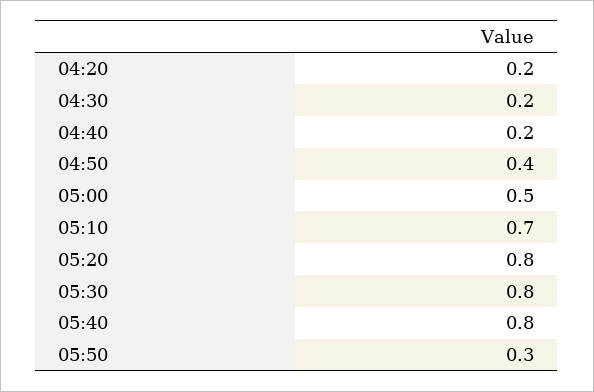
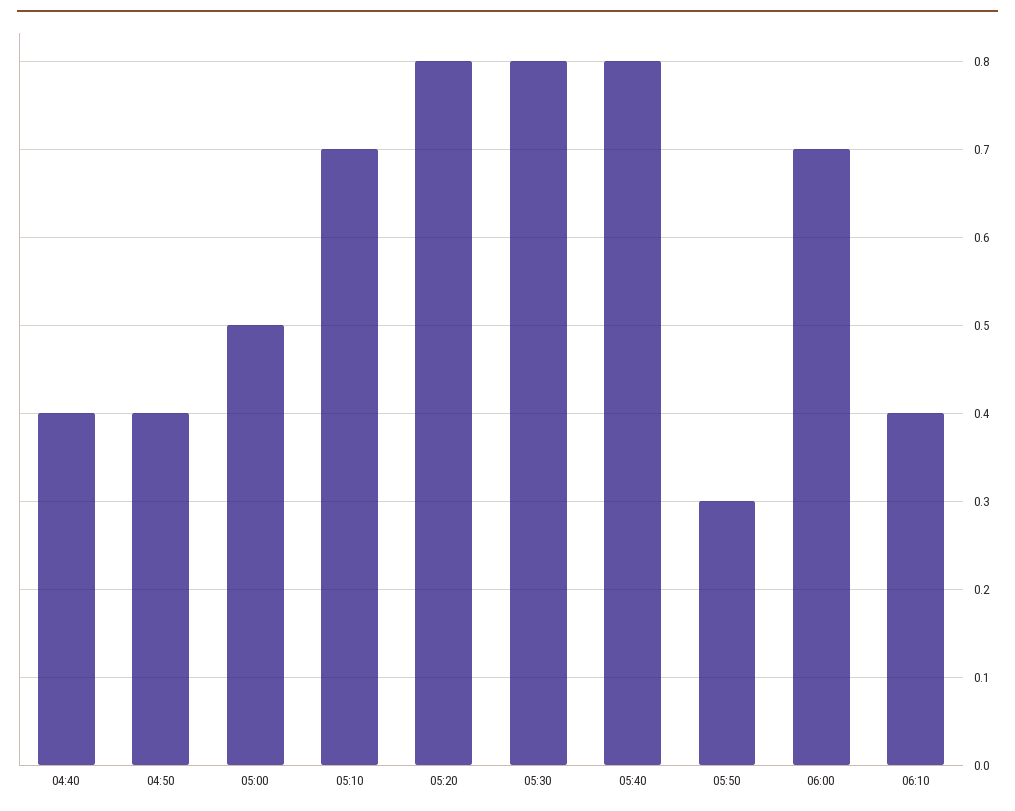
04:20: 0.2 -> none
04:30: 0.2 -> none
04:40: 0.2 -> 0.4
06:00: none -> 0.7
06:10: none -> 0.4

